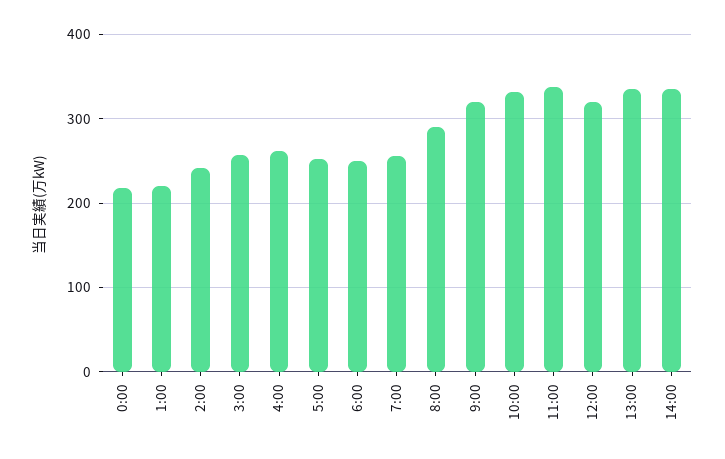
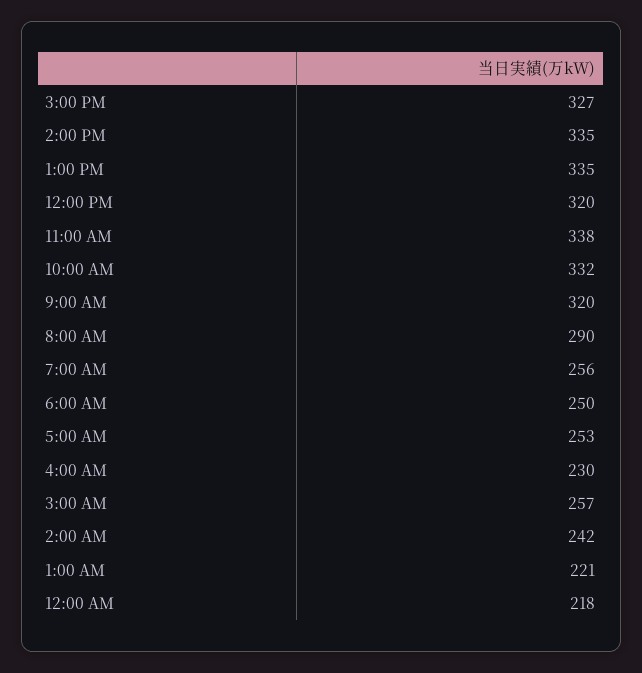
4:00: 260 -> 230
3:00 PM: none -> 327

